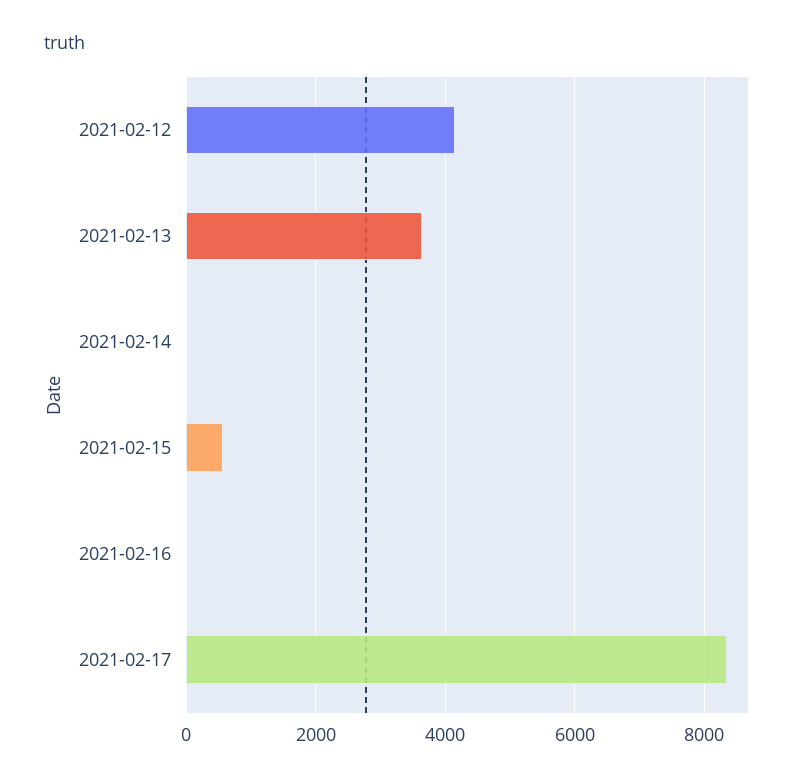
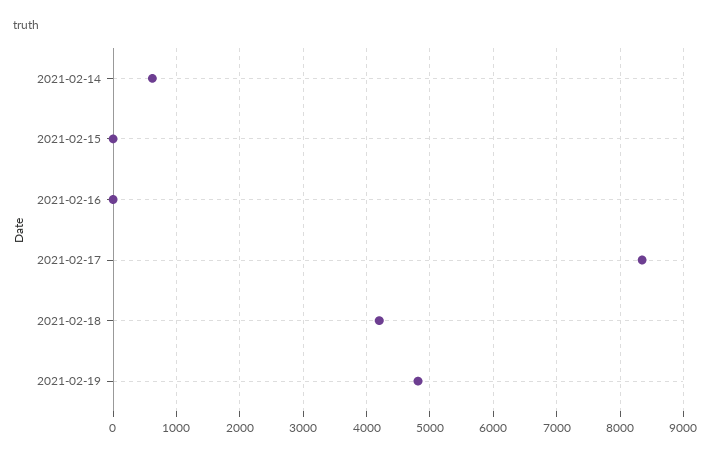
2021-02-12: 4200 -> none
2021-02-13: 3600 -> none
2021-02-14: 0 -> 600
2021-02-15: 600 -> 0
2021-02-18: none -> 4200
2021-02-19: none -> 4800

